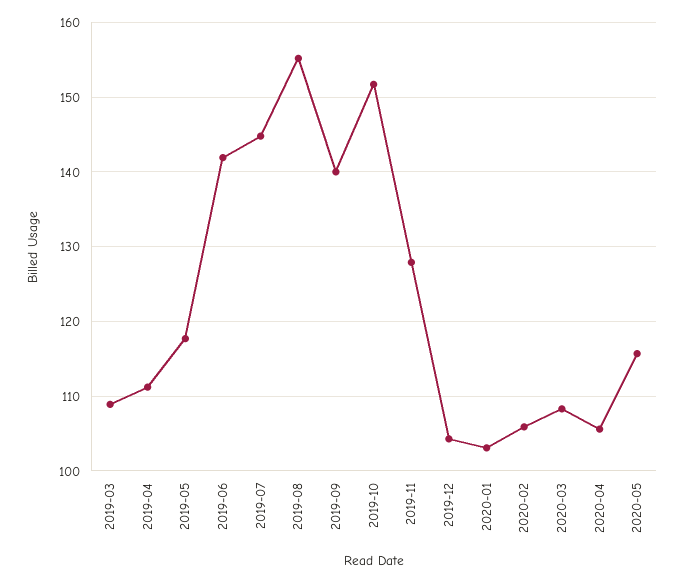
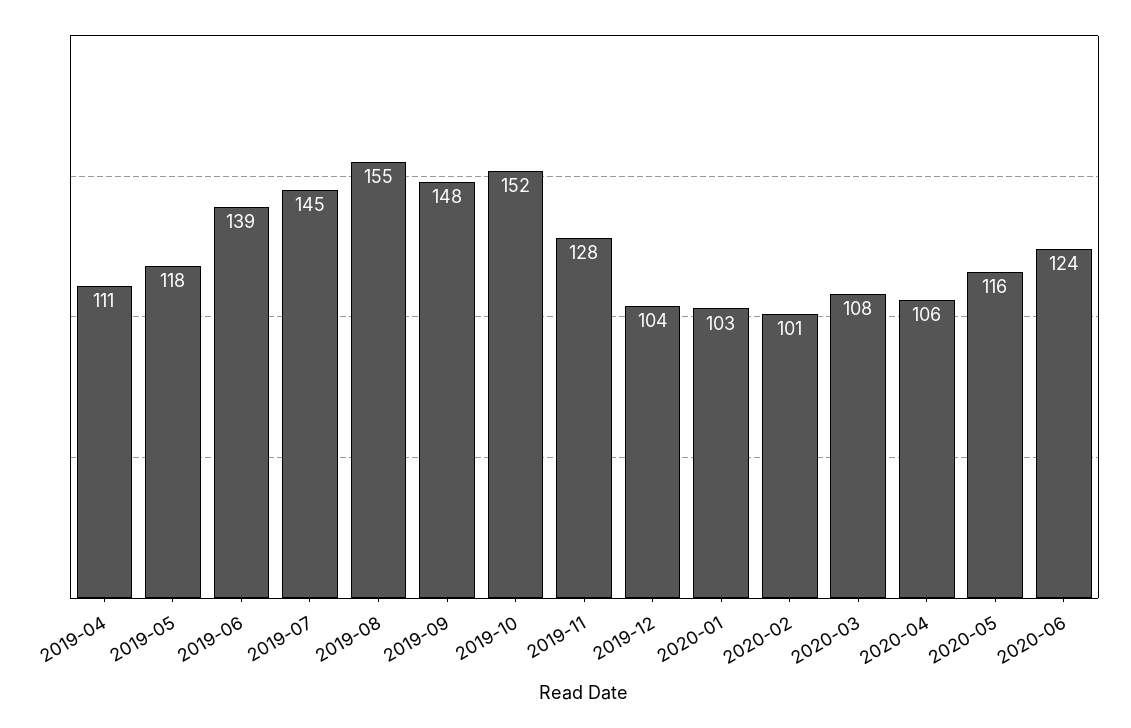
2019-03: 109 -> none
2019-06: 142 -> 139
2019-09: 140 -> 148
2020-02: 106 -> 101
2020-06: none -> 124

